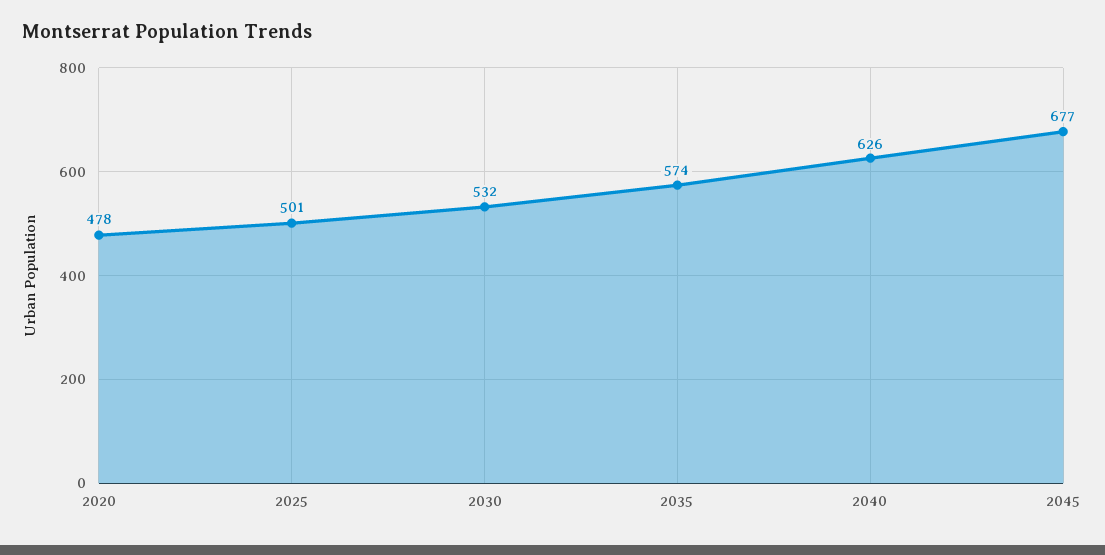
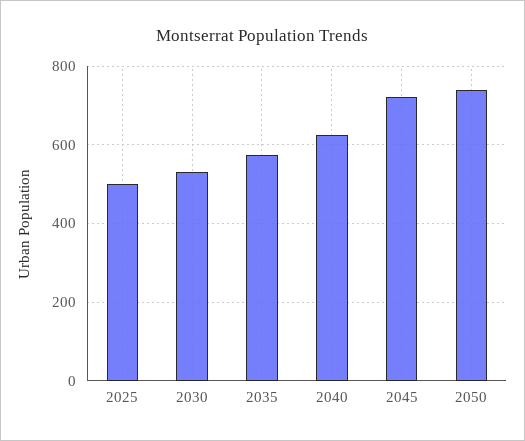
2020: 478 -> none
2045: 677 -> 720
2050: none -> 740

